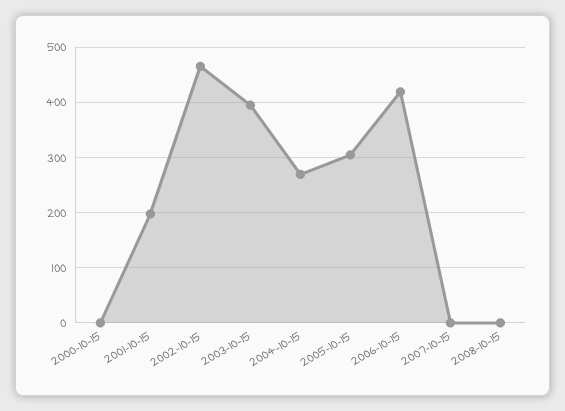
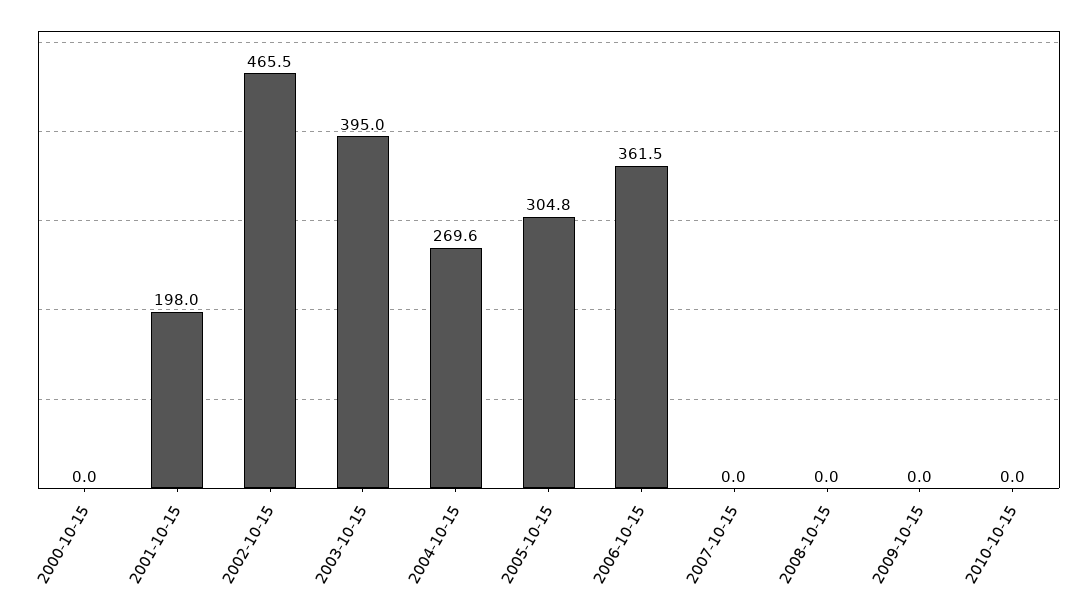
2006-10-15: 420 -> 361.5
2009-10-15: none -> 0
2010-10-15: none -> 0

